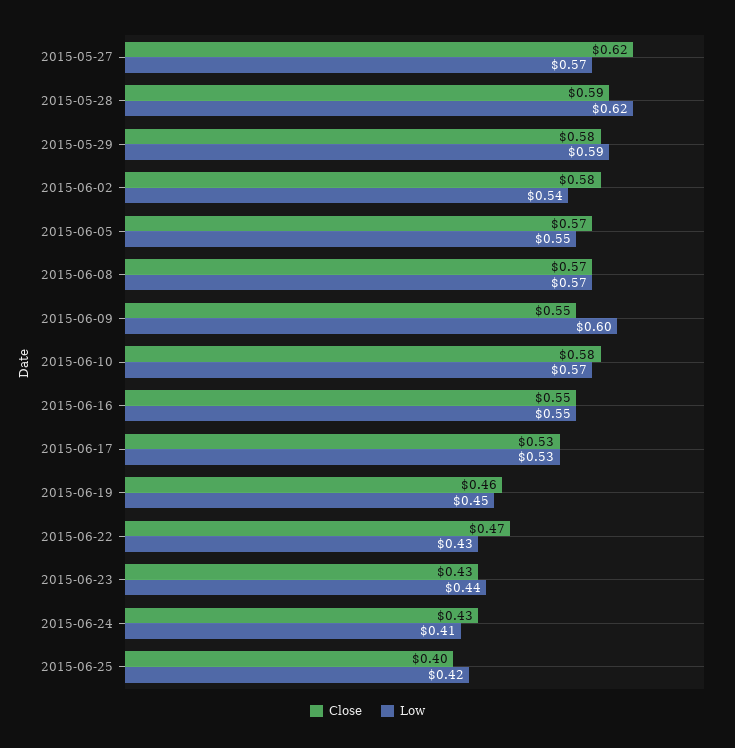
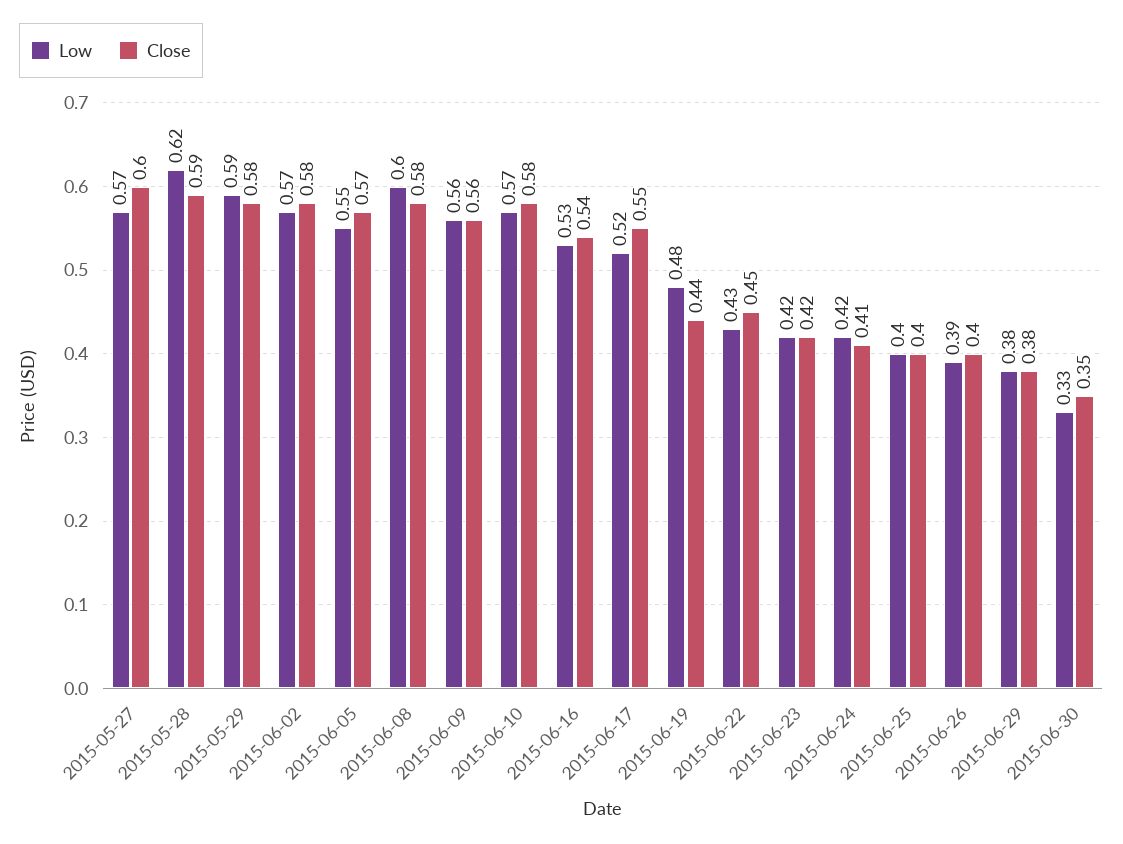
Close, 2015-05-27: 0.62 -> 0.6
Low, 2015-06-02: 0.54 -> 0.57
Close, 2015-06-08: 0.57 -> 0.58
Low, 2015-06-08: 0.57 -> 0.6
Close, 2015-06-09: 0.55 -> 0.56
Low, 2015-06-09: 0.6 -> 0.56
Close, 2015-06-16: 0.55 -> 0.54
Low, 2015-06-16: 0.55 -> 0.53
Close, 2015-06-17: 0.53 -> 0.55
Low, 2015-06-17: 0.53 -> 0.52
Close, 2015-06-19: 0.46 -> 0.44
Low, 2015-06-19: 0.45 -> 0.48
Close, 2015-06-22: 0.47 -> 0.45
Close, 2015-06-23: 0.43 -> 0.42
Low, 2015-06-23: 0.44 -> 0.42
Close, 2015-06-24: 0.43 -> 0.41
Low, 2015-06-24: 0.41 -> 0.42
Low, 2015-06-25: 0.42 -> 0.4
Low, 2015-06-26: none -> 0.39
Close, 2015-06-26: none -> 0.4
Low, 2015-06-29: none -> 0.38
Close, 2015-06-29: none -> 0.38
Low, 2015-06-30: none -> 0.33
Close, 2015-06-30: none -> 0.35

